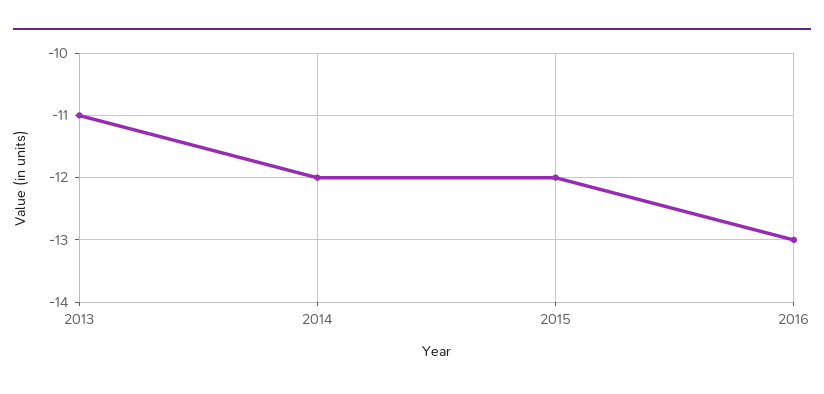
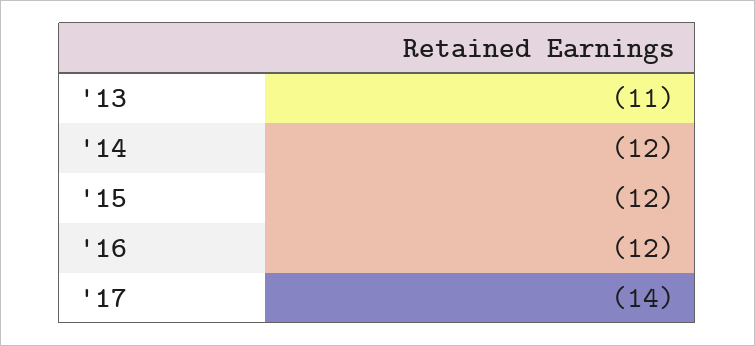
2016: -13 -> -12
'17: none -> -14

